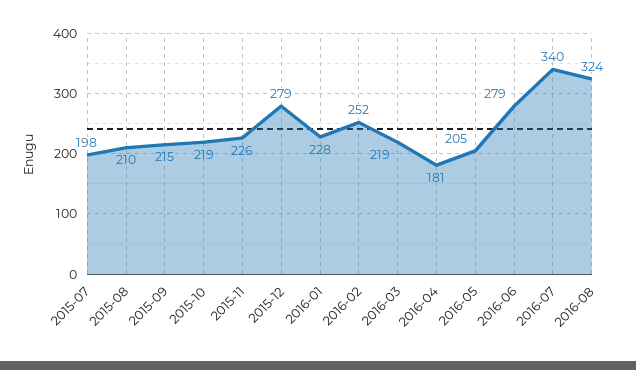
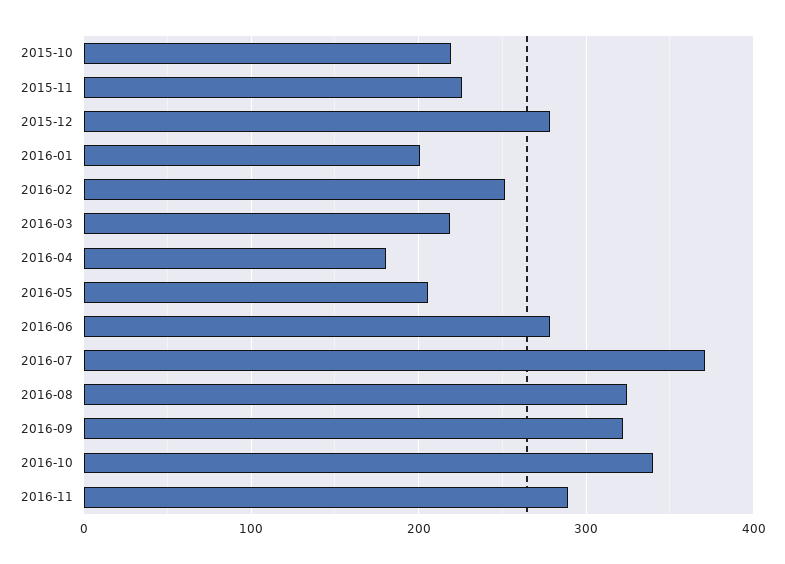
2015-07: 198 -> none
2015-08: 210 -> none
2015-09: 215 -> none
2016-01: 228 -> 200
2016-07: 340 -> 370
2016-09: none -> 320
2016-10: none -> 340
2016-11: none -> 290

